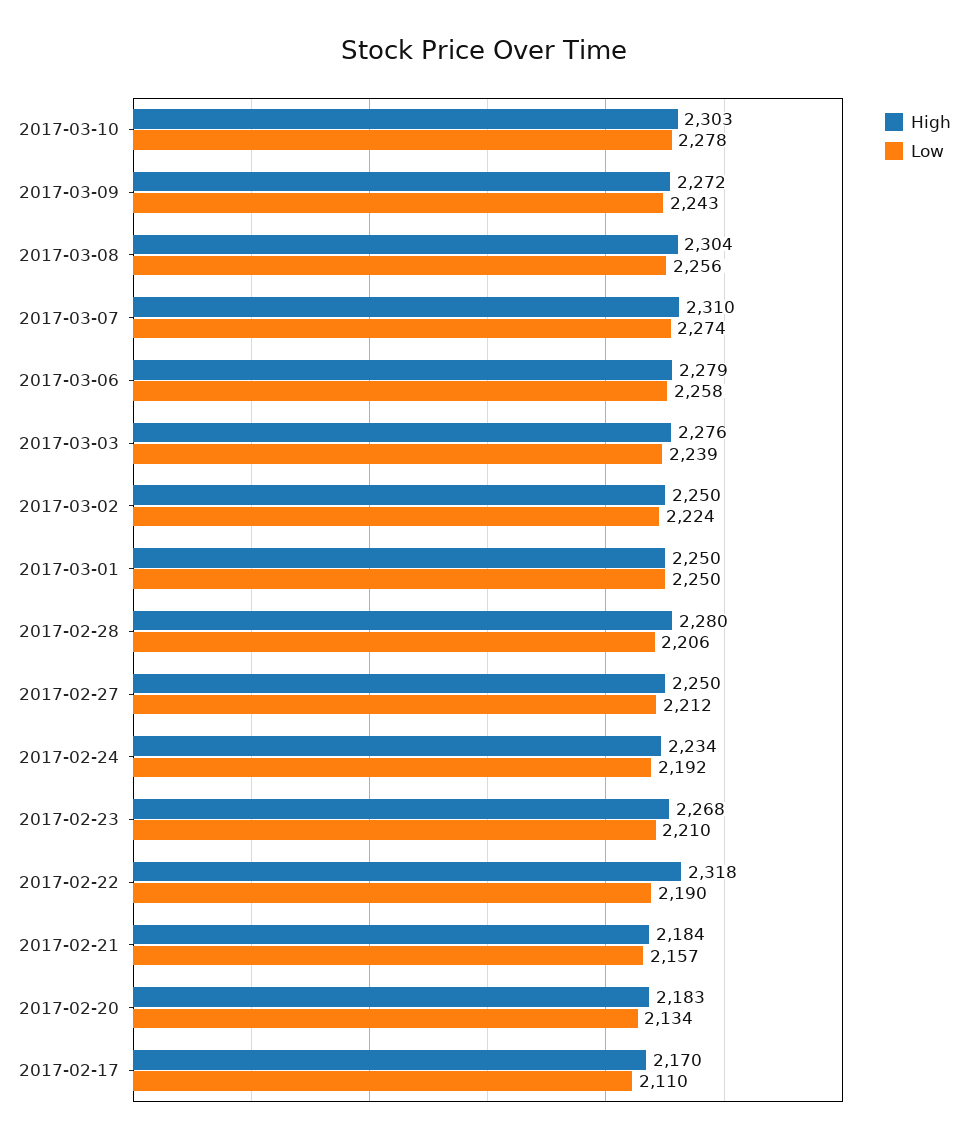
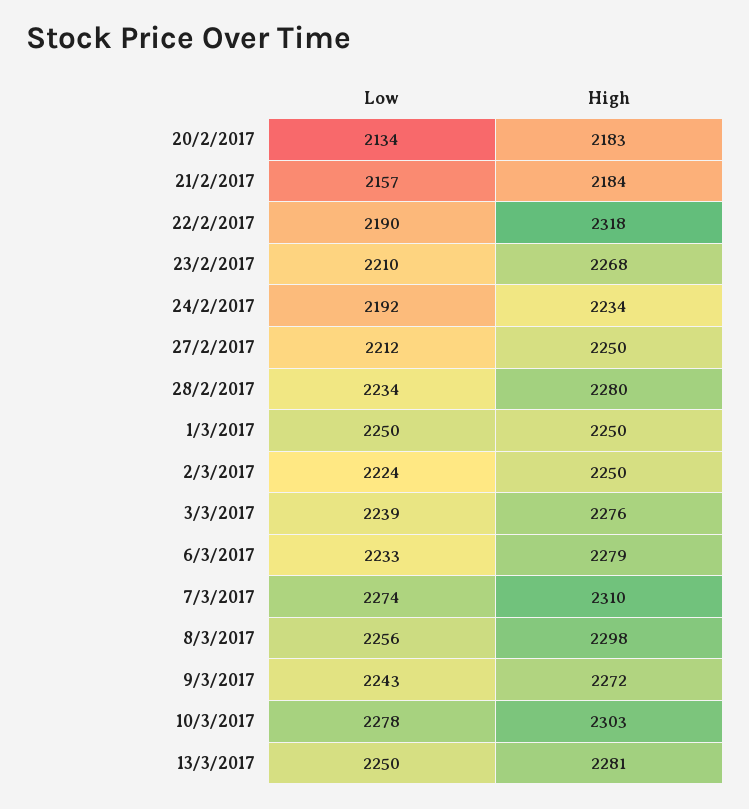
High, 2017-03-08: 2304 -> 2298
Low, 2017-03-06: 2258 -> 2233
Low, 2017-02-28: 2206 -> 2234
High, 2017-02-17: 2170 -> none
Low, 2017-02-17: 2110 -> none
Low, 13/3/2017: none -> 2250
High, 13/3/2017: none -> 2281

